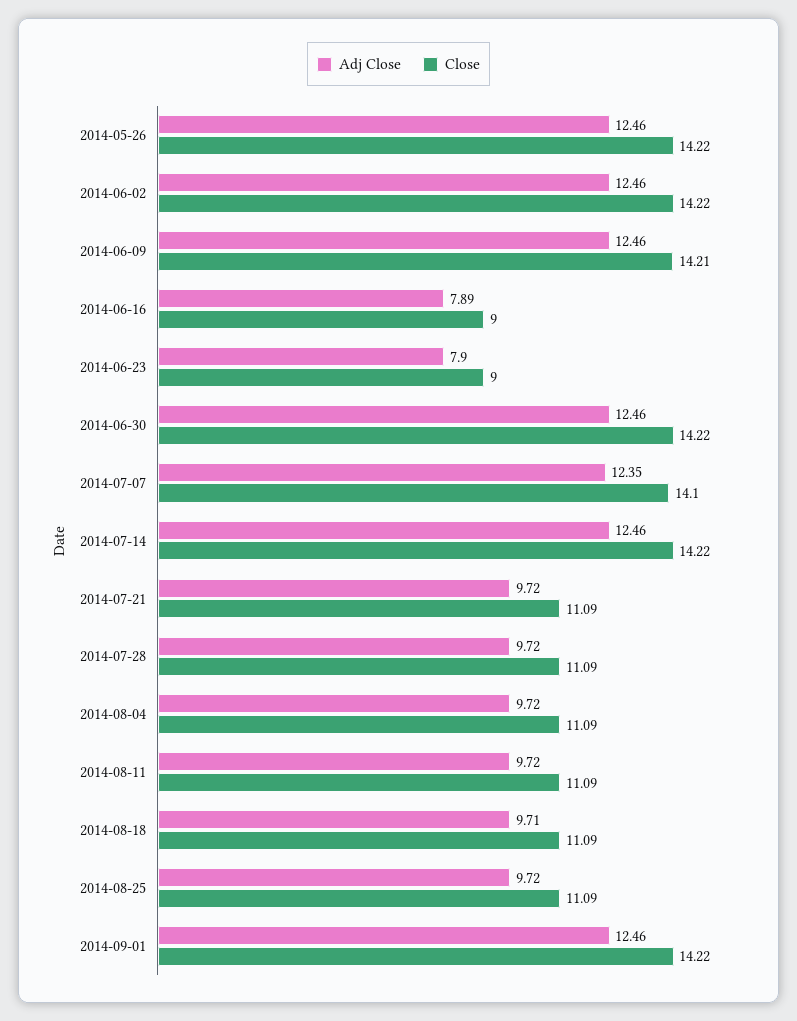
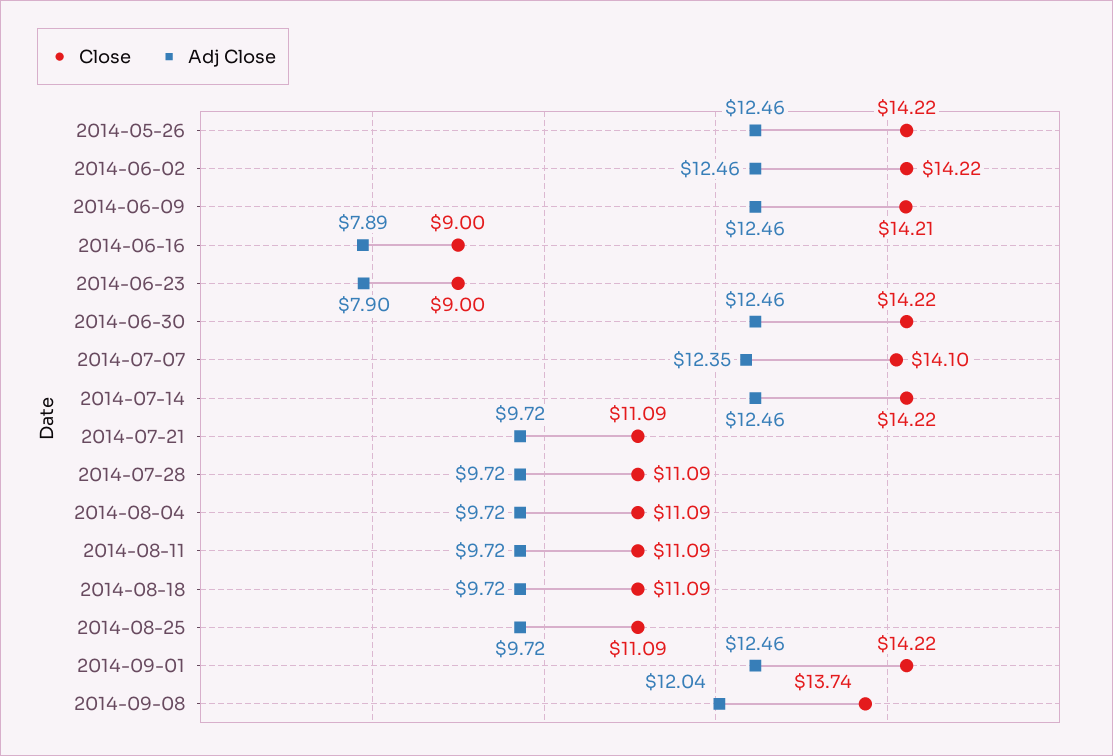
Adj Close, 2014-08-18: 9.71 -> 9.72
Close, 2014-09-08: none -> 13.74
Adj Close, 2014-09-08: none -> 12.04

